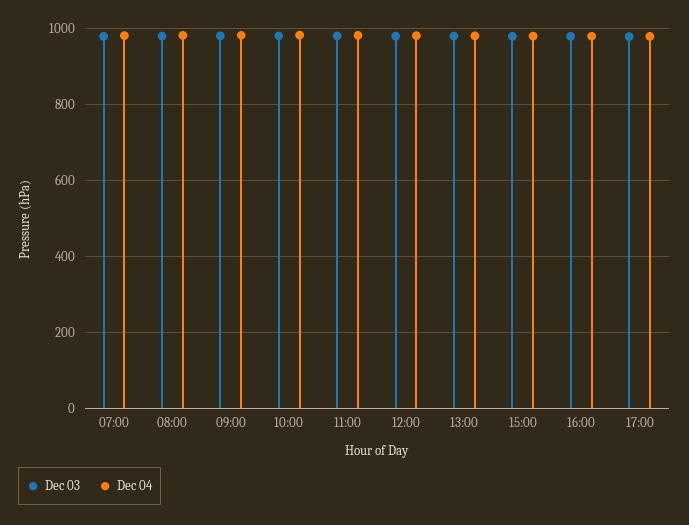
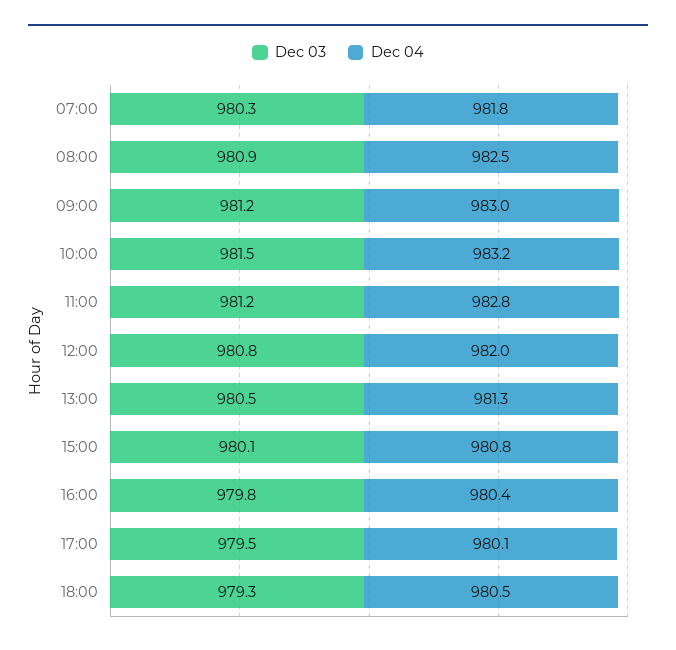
Dec 03, 18:00: none -> 979.3
Dec 04, 18:00: none -> 980.5

